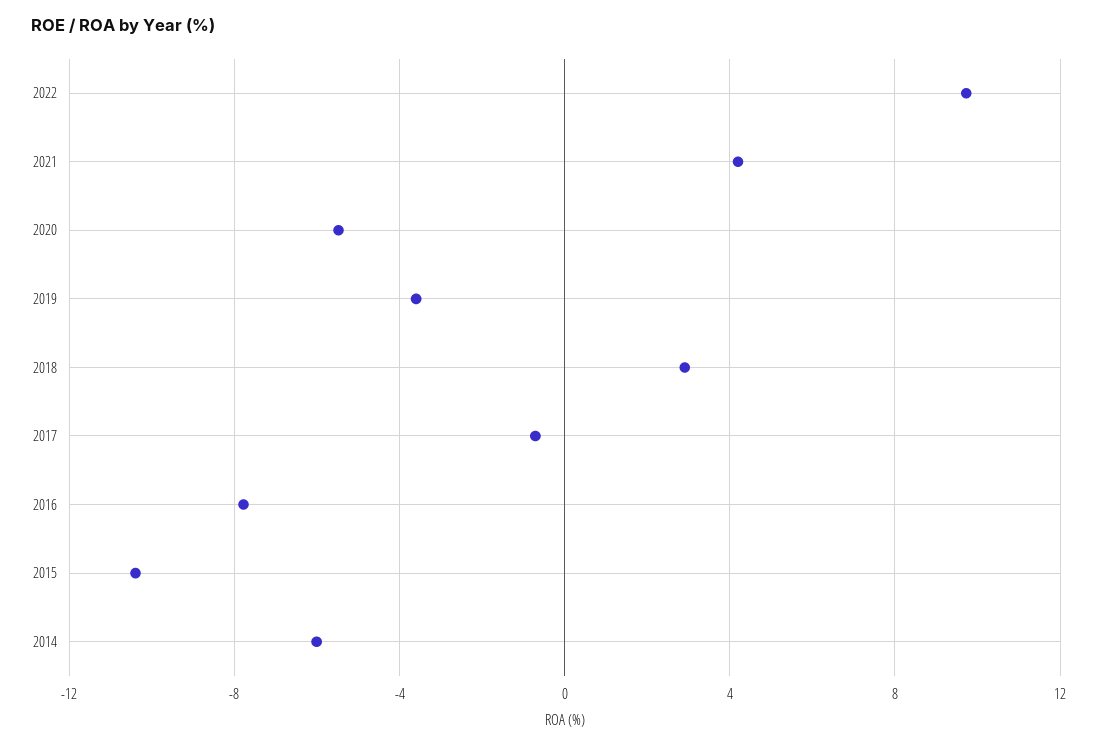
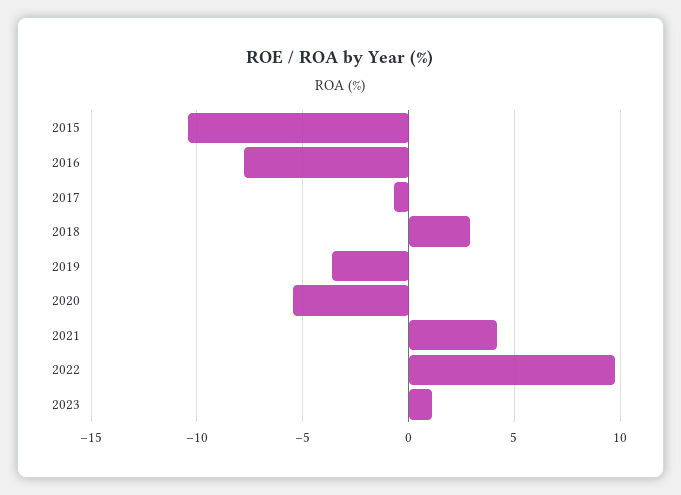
2014: -6 -> none
2023: none -> 1

